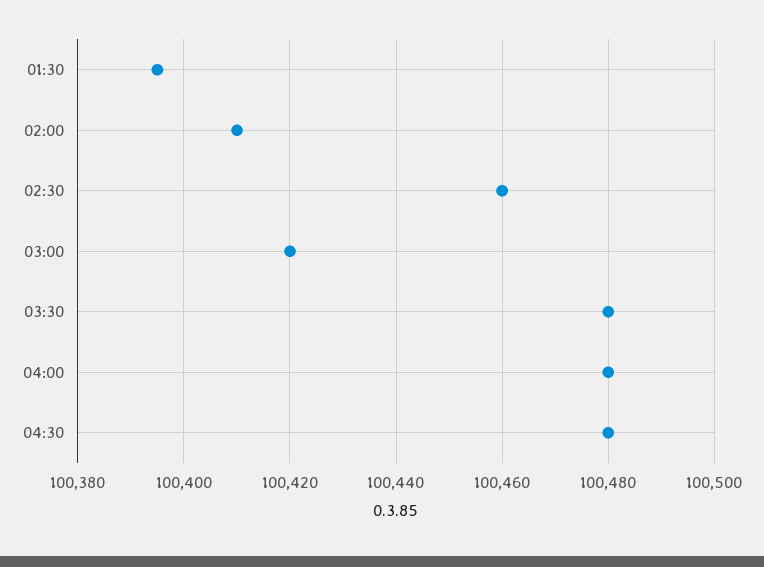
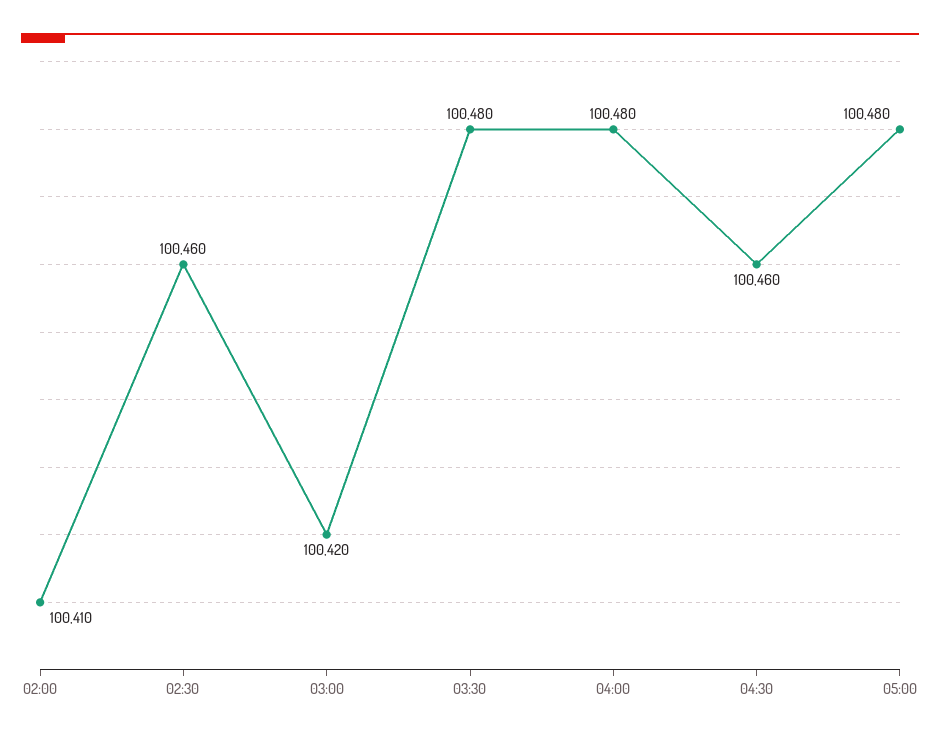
01:30: 100395 -> none
04:30: 100480 -> 100460
05:00: none -> 100480

